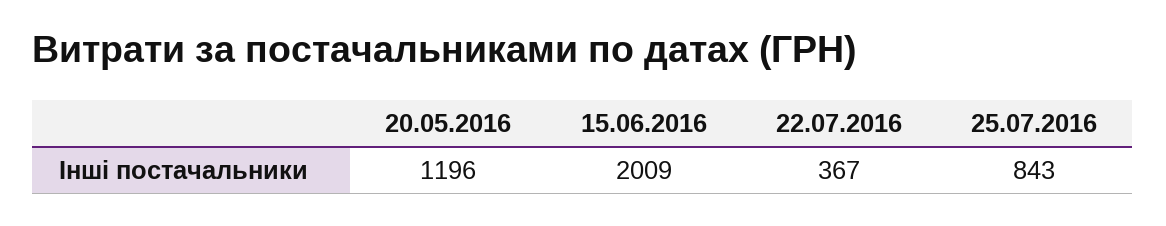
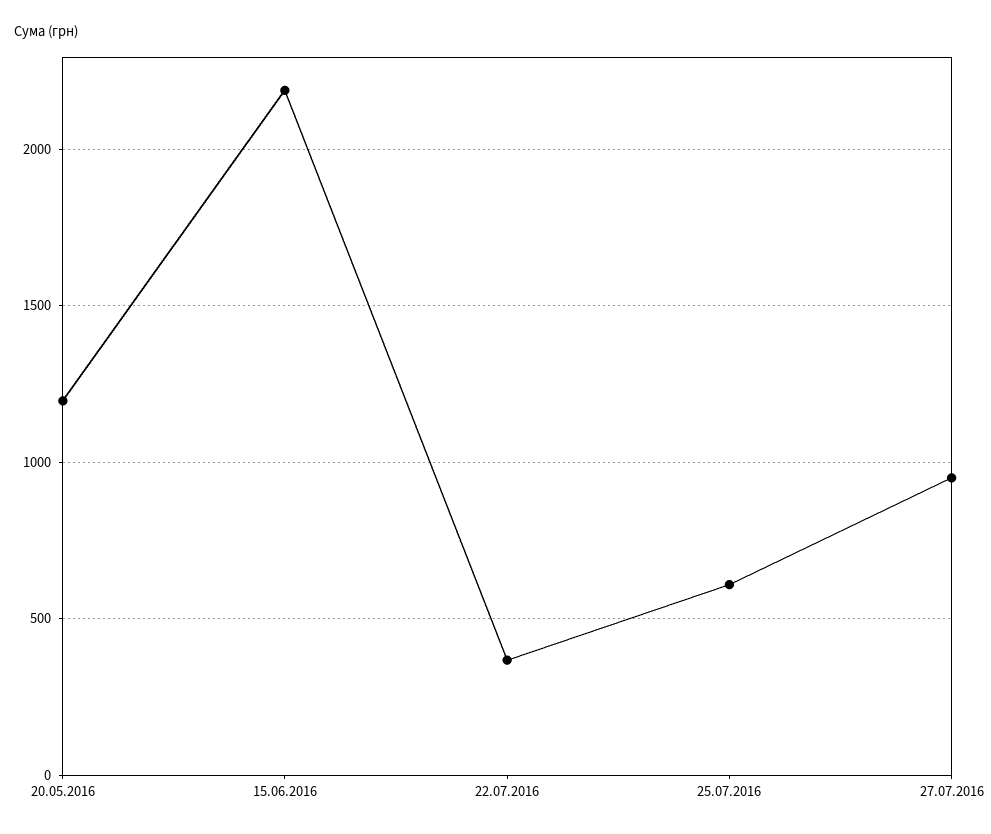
15.06.2016: 2009 -> 2200
25.07.2016: 843 -> 600
27.07.2016: none -> 950

